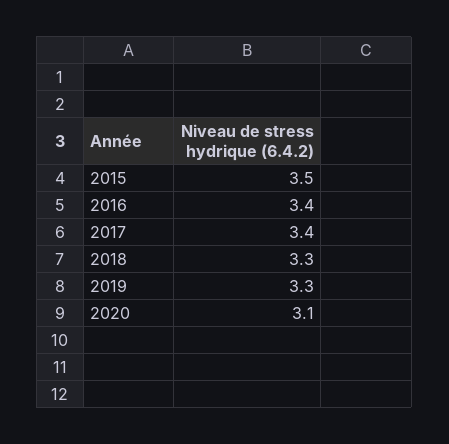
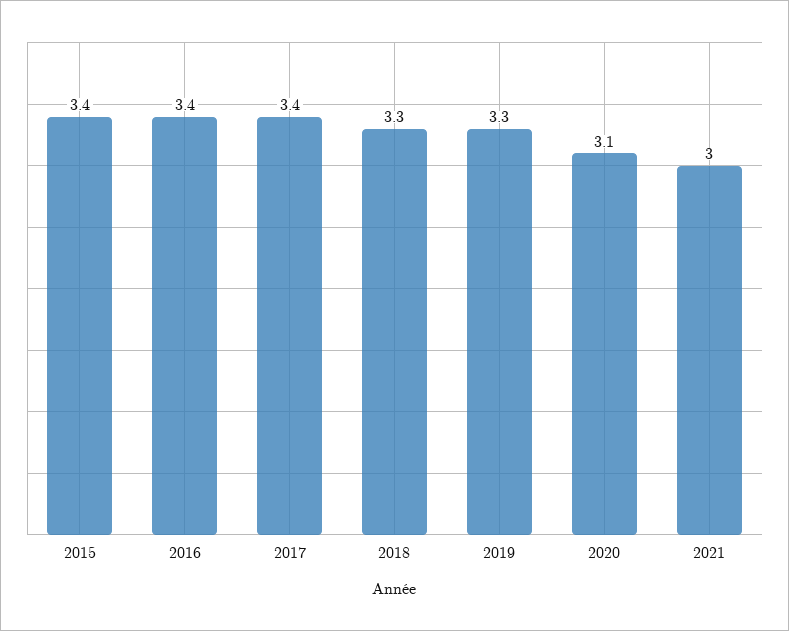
2015: 3.5 -> 3.4
2021: none -> 3

